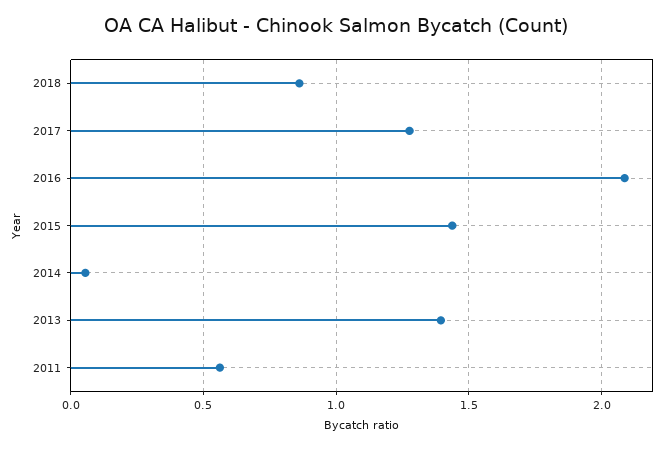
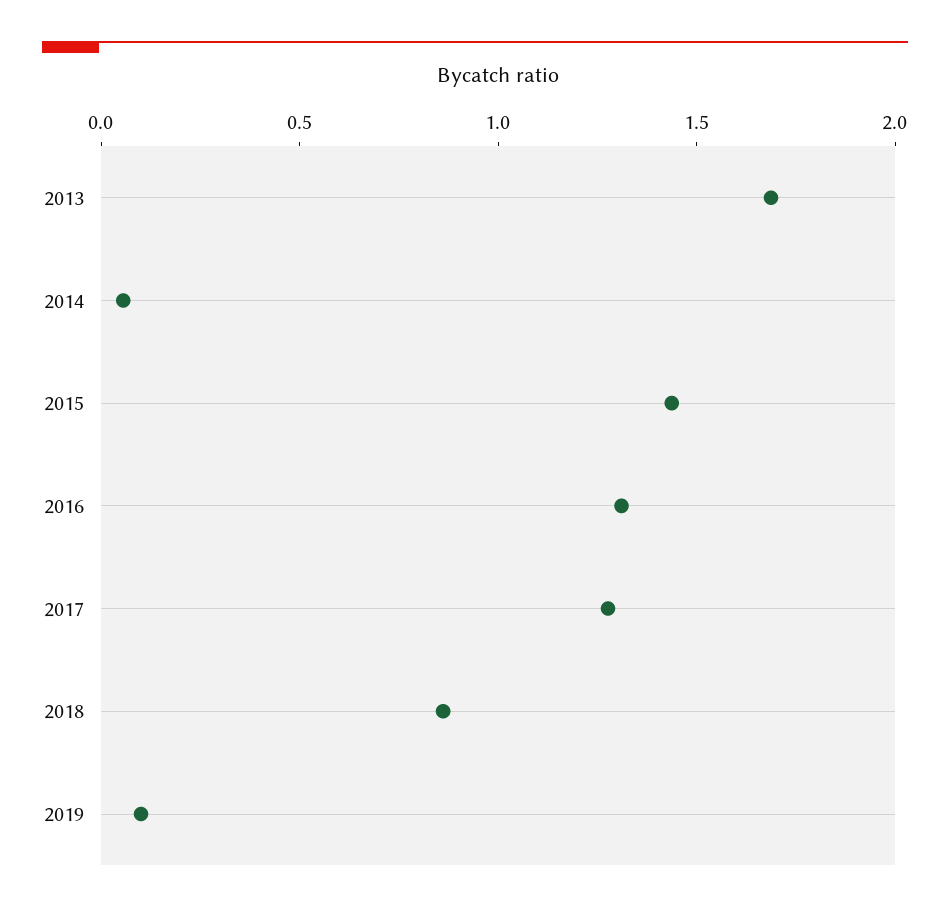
2016: 2.1 -> 1.3
2013: 1.4 -> 1.7
2011: 0.55 -> none
2019: none -> 0.1

